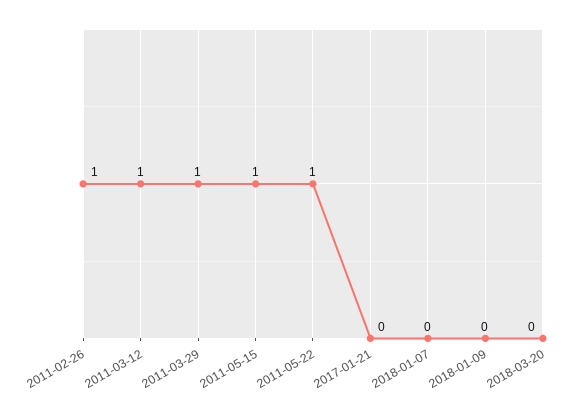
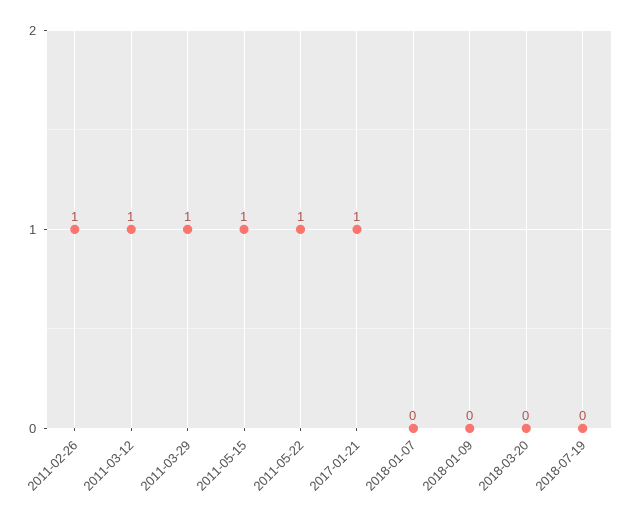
2017-01-21: 0 -> 1
2018-07-19: none -> 0

